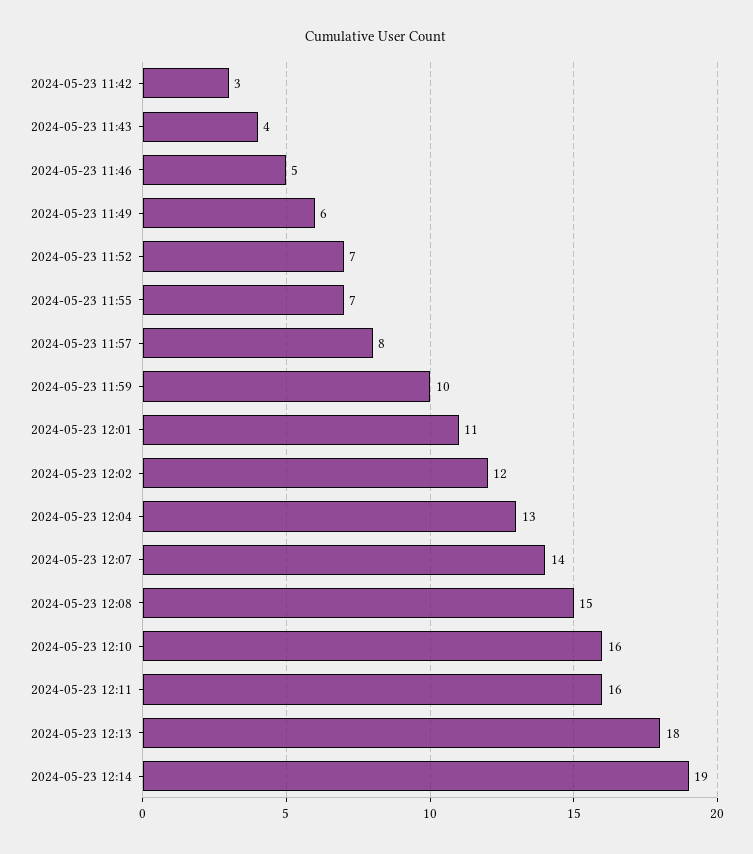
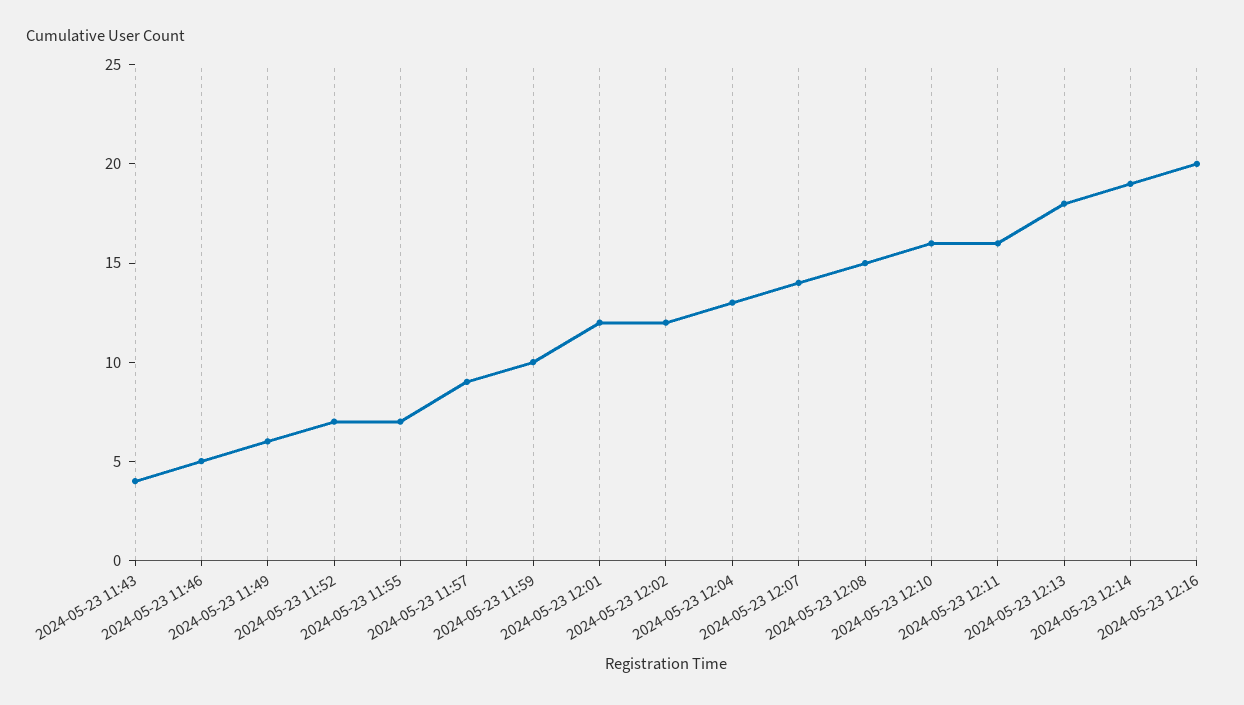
2024-05-23 11:42: 3 -> none
2024-05-23 11:57: 8 -> 9
2024-05-23 12:01: 11 -> 12
2024-05-23 12:16: none -> 20

